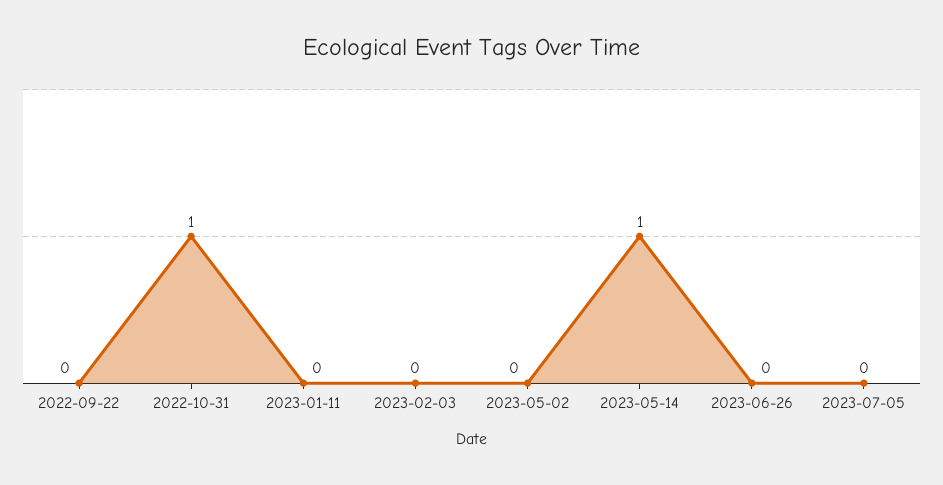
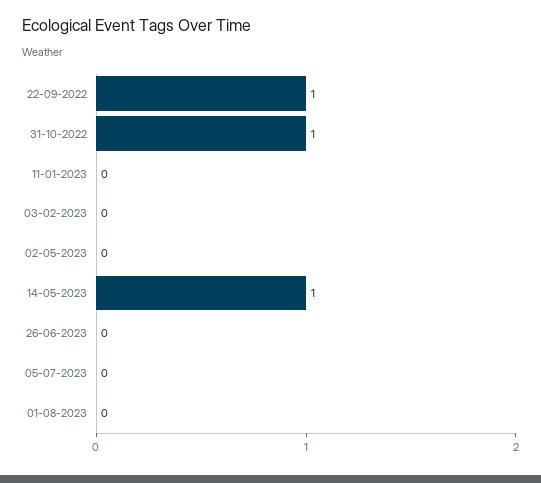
2022-09-22: 0 -> 1
01-08-2023: none -> 0

